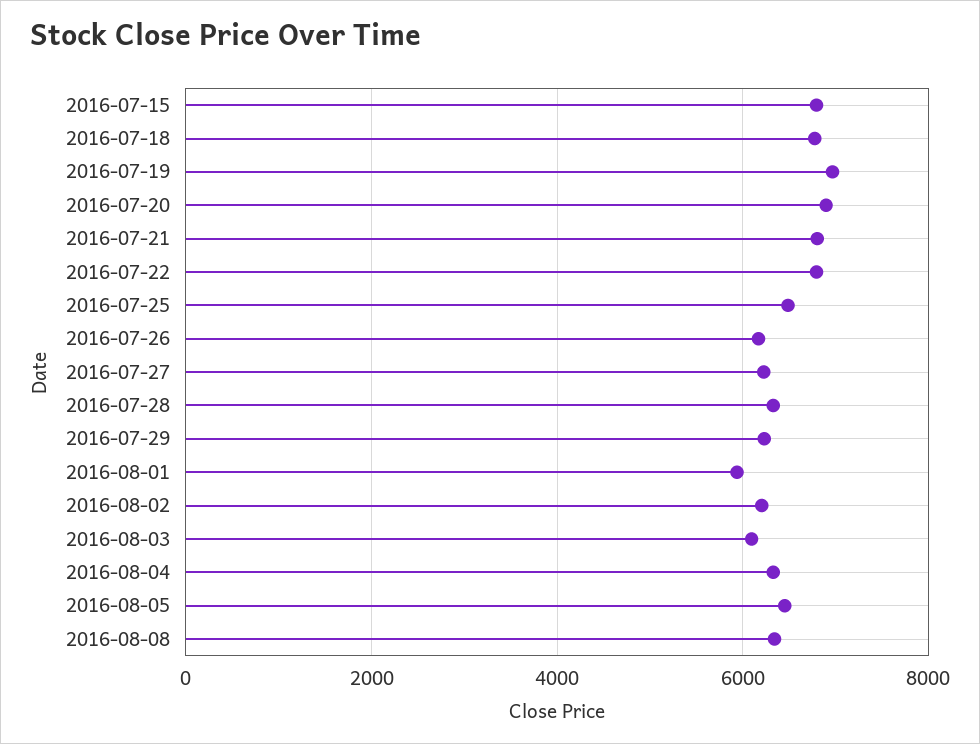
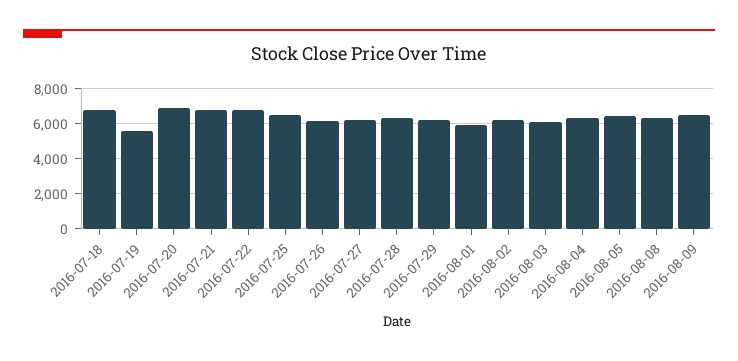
2016-07-15: 6800 -> none
2016-07-19: 7000 -> 5500
2016-08-09: none -> 6500

